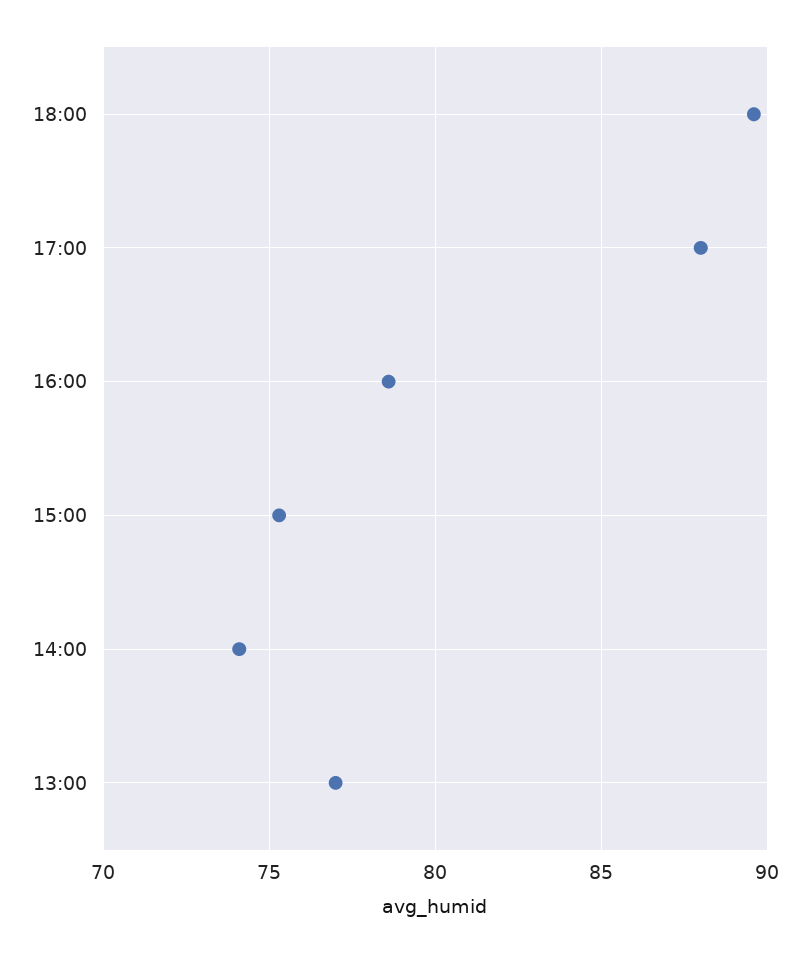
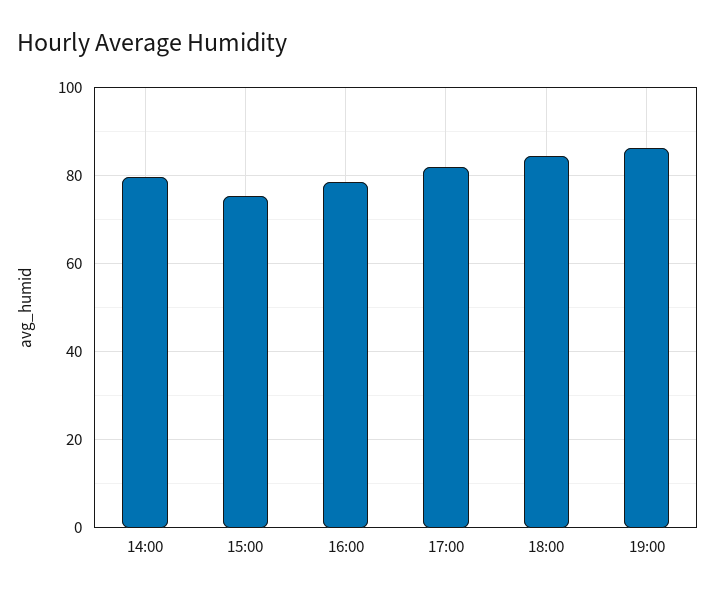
18:00: 89.5 -> 84
17:00: 88 -> 82
14:00: 74 -> 80
13:00: 77 -> none
19:00: none -> 86

